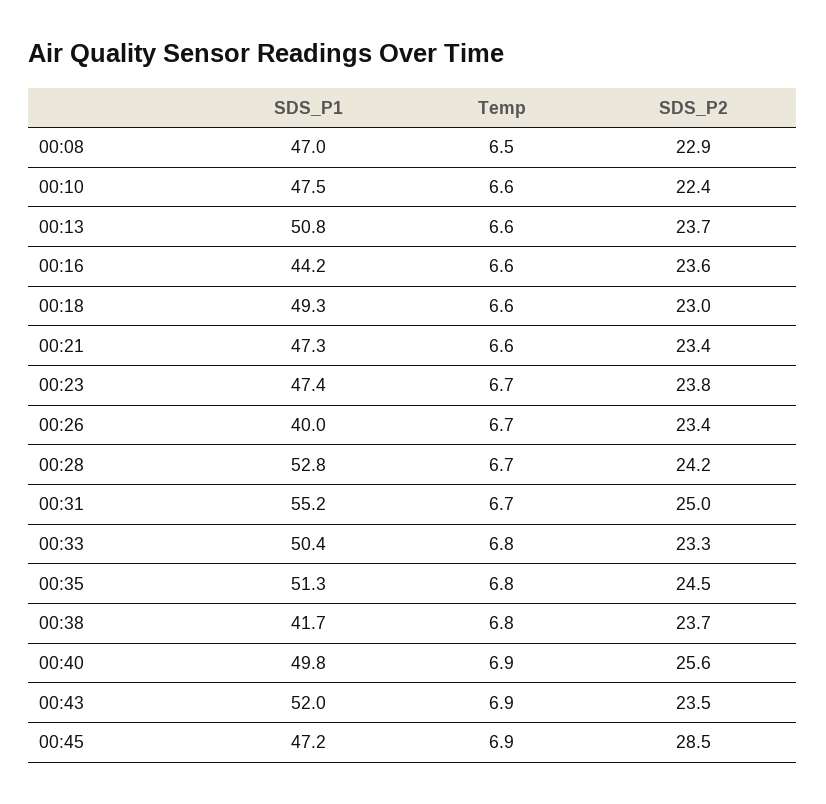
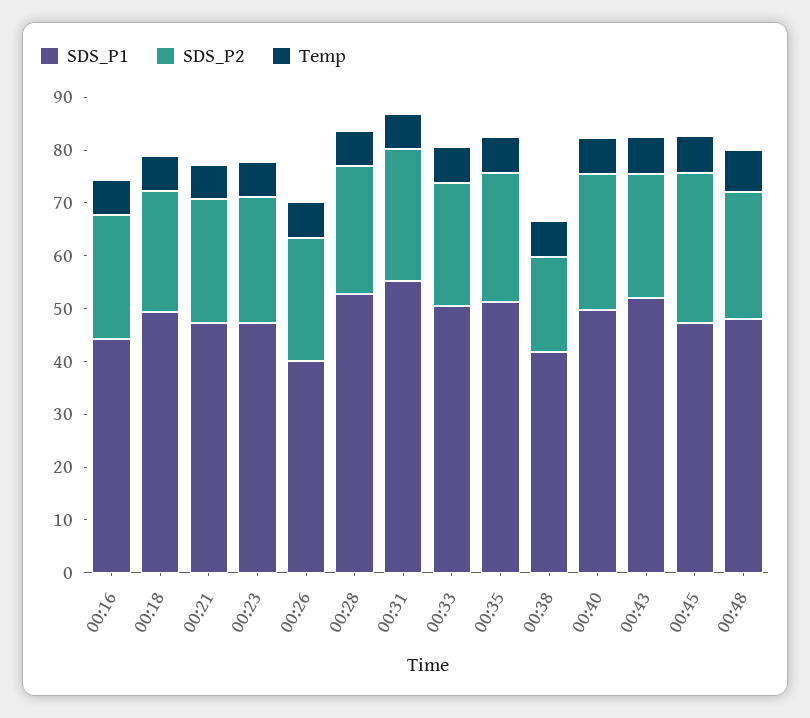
SDS_P1, 00:08: 47 -> none
Temp, 00:08: 6.5 -> none
SDS_P2, 00:08: 22.9 -> none
SDS_P1, 00:10: 47.5 -> none
Temp, 00:10: 6.6 -> none
SDS_P2, 00:10: 22.4 -> none
SDS_P1, 00:13: 50.8 -> none
Temp, 00:13: 6.6 -> none
SDS_P2, 00:13: 23.7 -> none
SDS_P2, 00:38: 23.7 -> 18
SDS_P1, 00:48: none -> 48
SDS_P2, 00:48: none -> 24
Temp, 00:48: none -> 8

